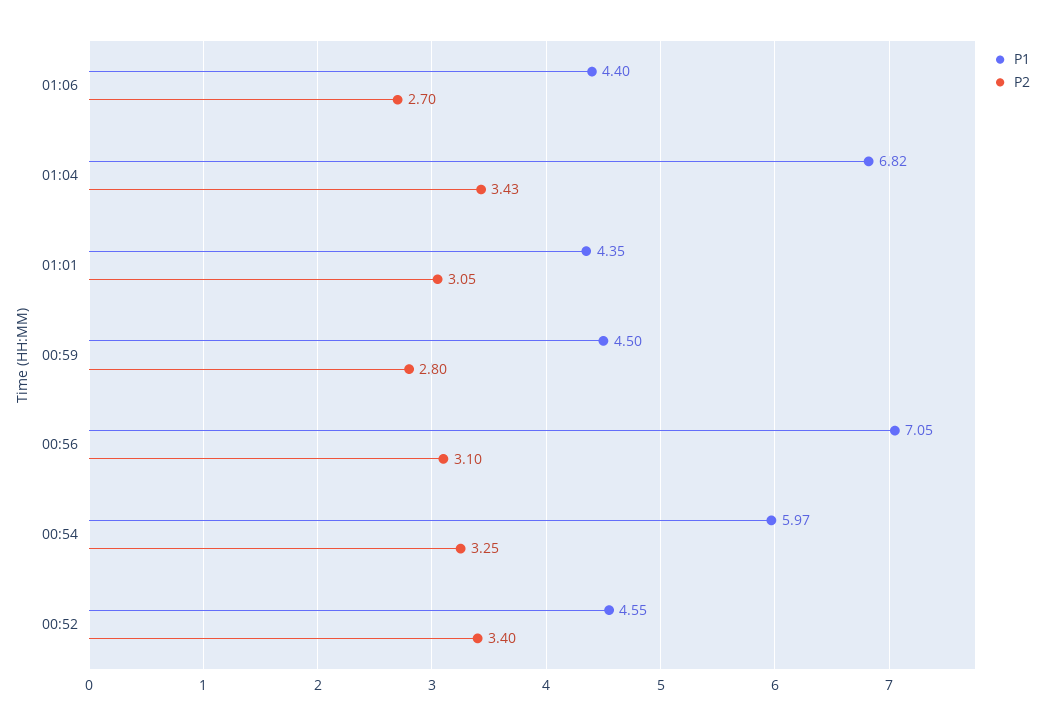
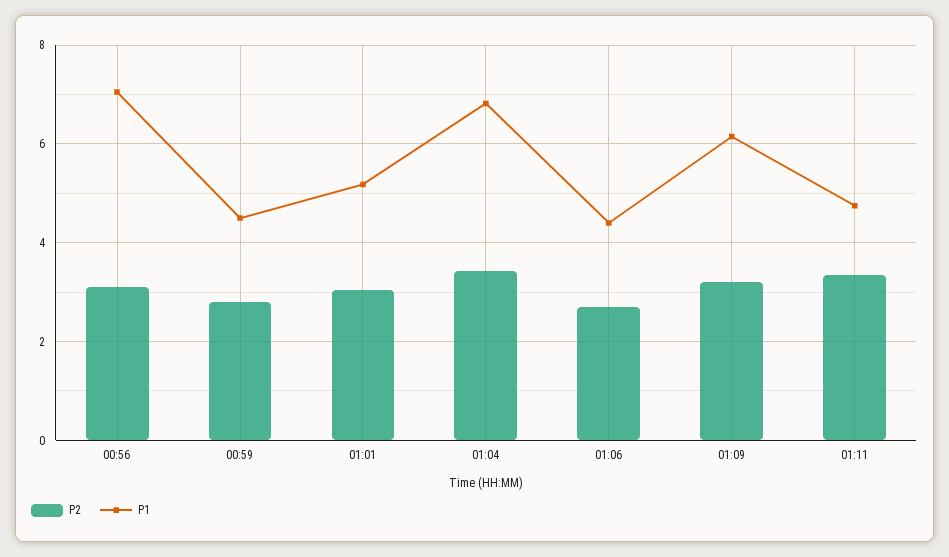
P1, 01:01: 4.35 -> 5.2
P1, 00:54: 5.97 -> none
P2, 00:54: 3.25 -> none
P1, 00:52: 4.55 -> none
P2, 00:52: 3.4 -> none
P2, 01:09: none -> 3.2
P1, 01:09: none -> 6.2
P2, 01:11: none -> 3.4
P1, 01:11: none -> 4.8

